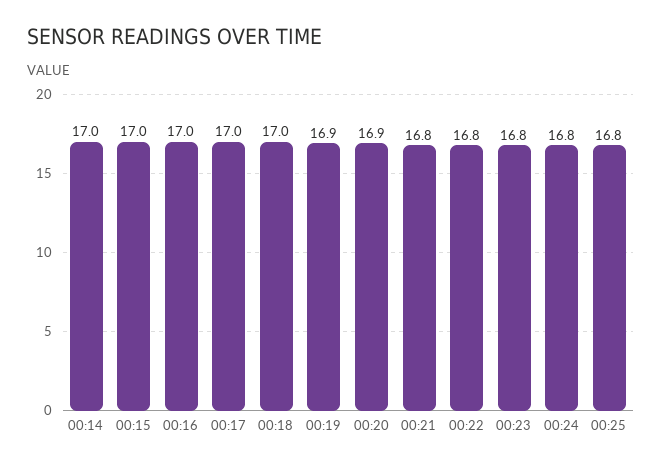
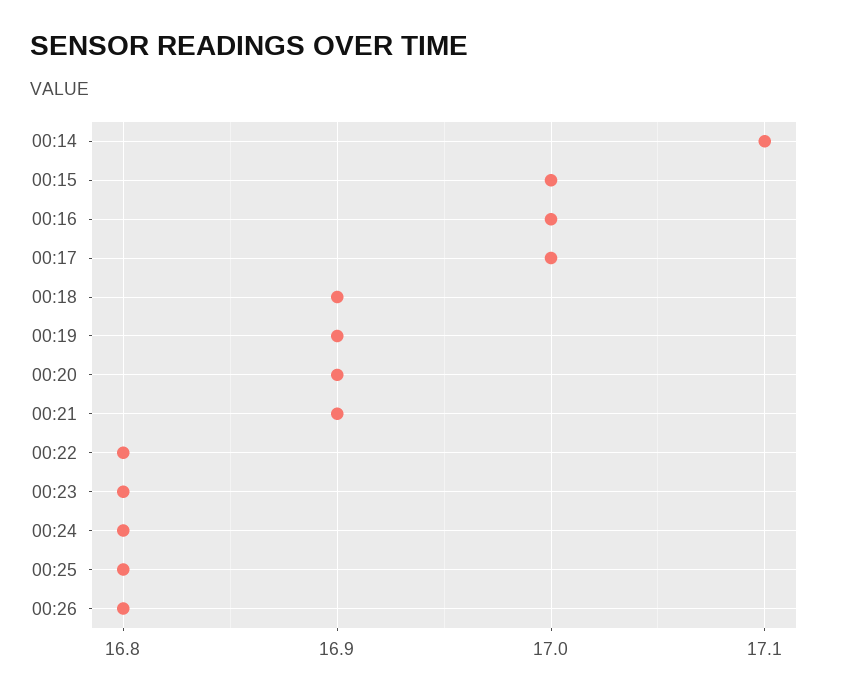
00:14: 17 -> 17.1
00:18: 17 -> 16.9
00:21: 16.8 -> 16.9
00:26: none -> 16.8

